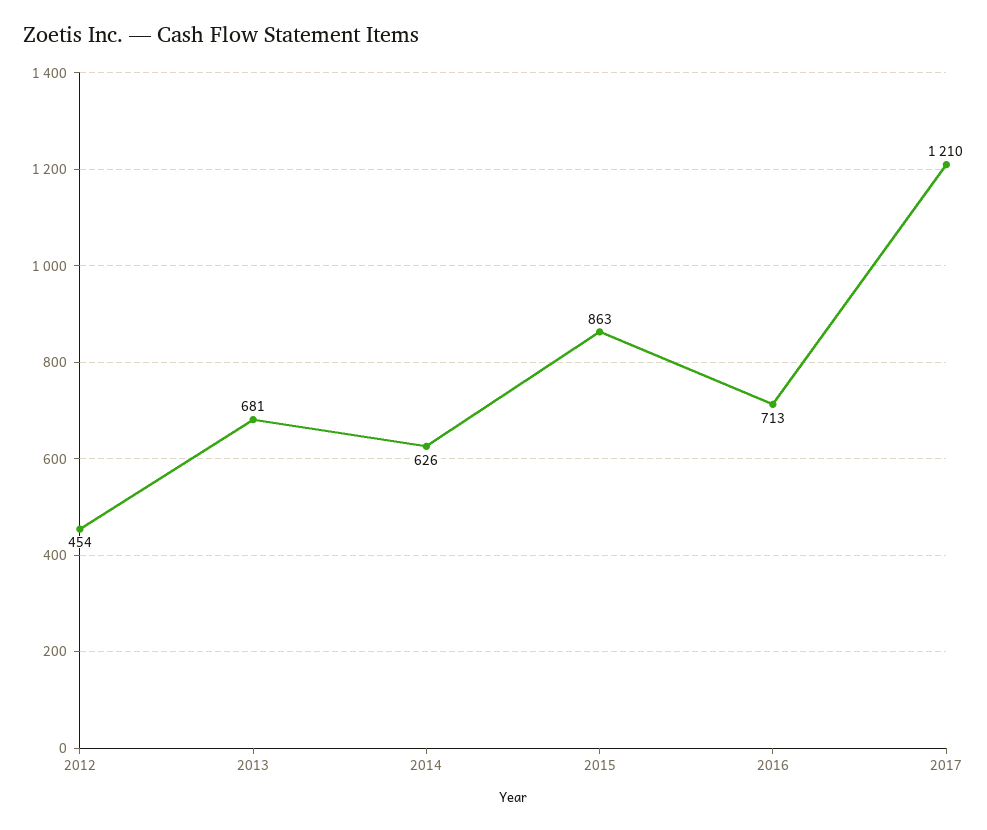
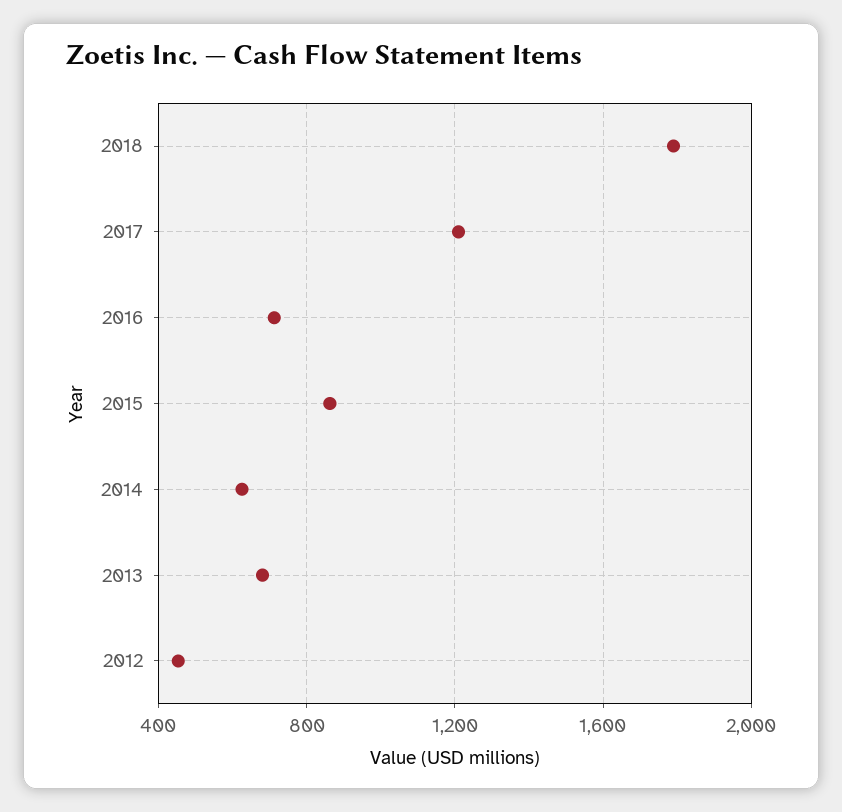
2018: none -> 1800

